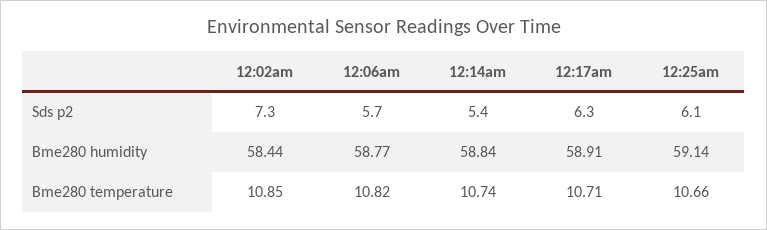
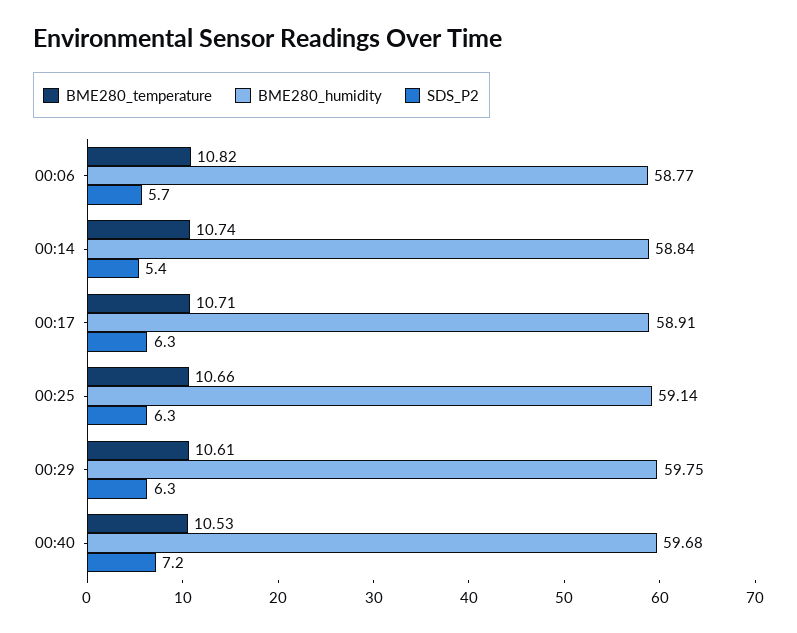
Sds p2, 12:02am: 7.3 -> none
Sds p2, 12:25am: 6.1 -> 6.3
Bme280 humidity, 12:02am: 58.44 -> none
Bme280 temperature, 12:02am: 10.85 -> none
Bme280 temperature, 00:29: none -> 10.61
Bme280 humidity, 00:29: none -> 59.75
Sds p2, 00:29: none -> 6.3
Bme280 temperature, 00:40: none -> 10.53
Bme280 humidity, 00:40: none -> 59.68
Sds p2, 00:40: none -> 7.2

